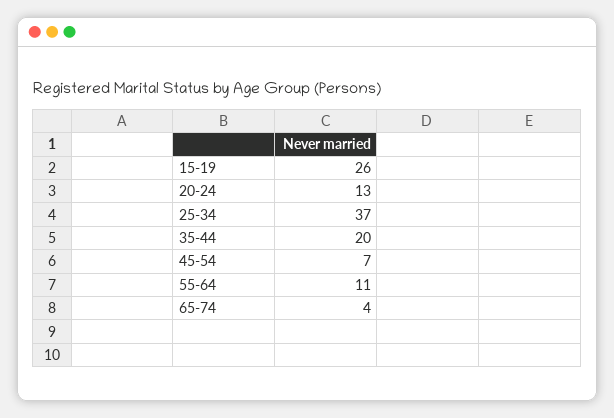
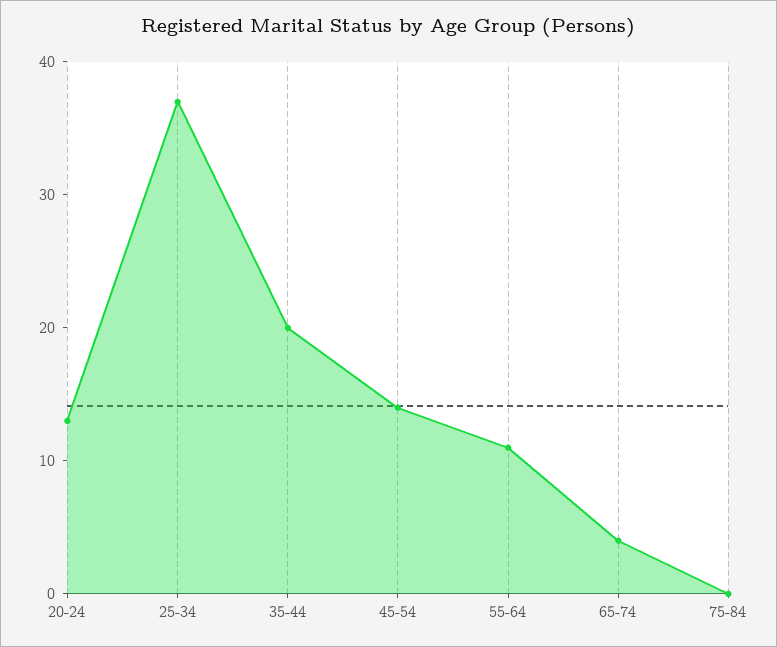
15-19: 26 -> none
45-54: 7 -> 14
75-84: none -> 0

